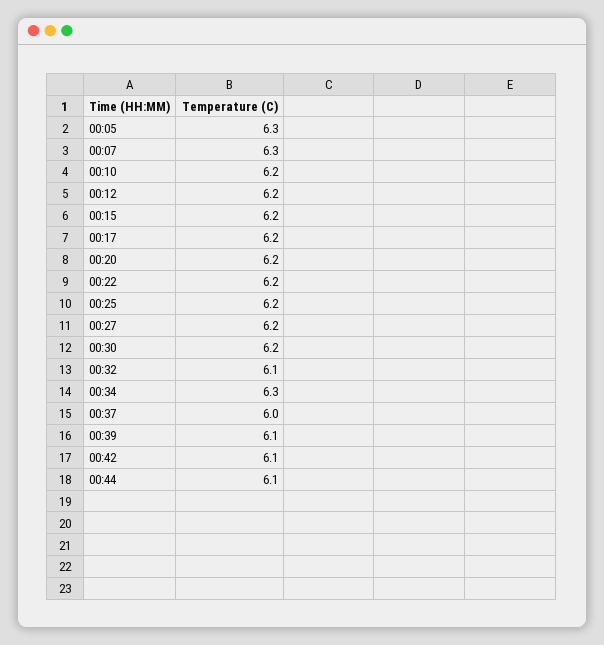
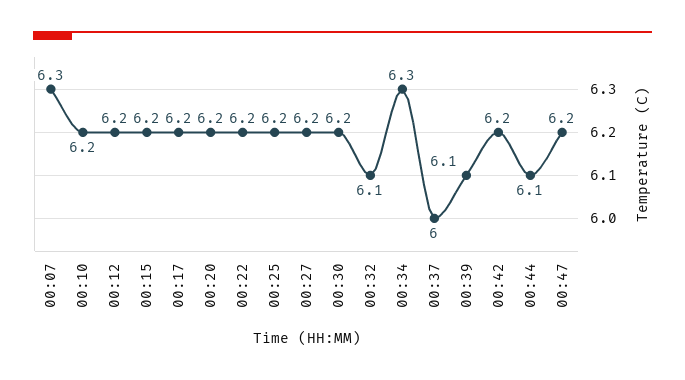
00:05: 6.3 -> none
00:42: 6.1 -> 6.2
00:47: none -> 6.2

